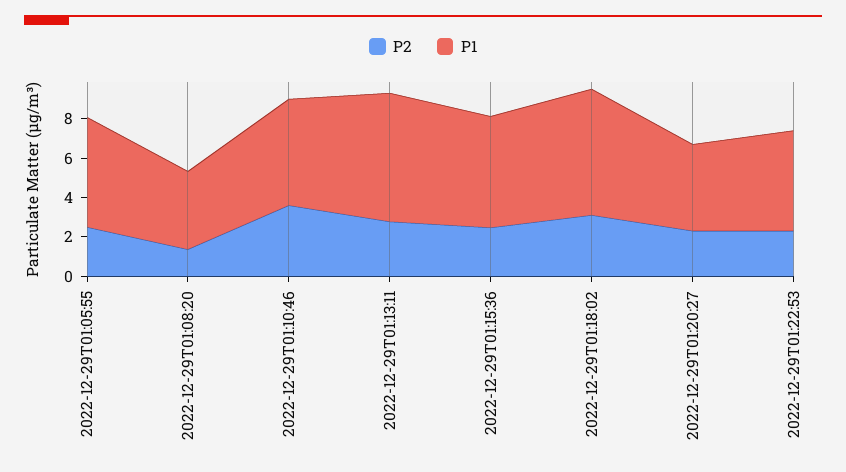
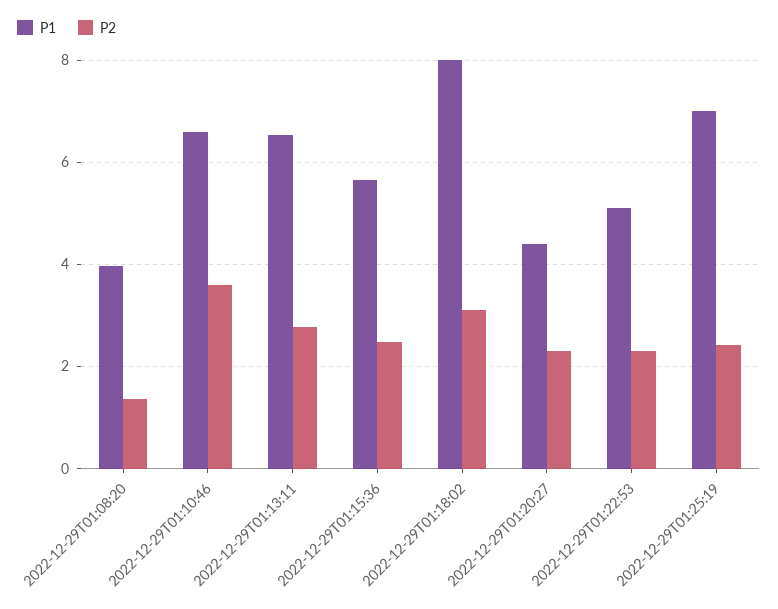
P2, 2022-12-29T01:05:55: 2.5 -> none
P1, 2022-12-29T01:05:55: 5.5 -> none
P1, 2022-12-29T01:10:46: 5.5 -> 6.6
P1, 2022-12-29T01:18:02: 6.5 -> 8
P1, 2022-12-29T01:25:19: none -> 7
P2, 2022-12-29T01:25:19: none -> 2.4

